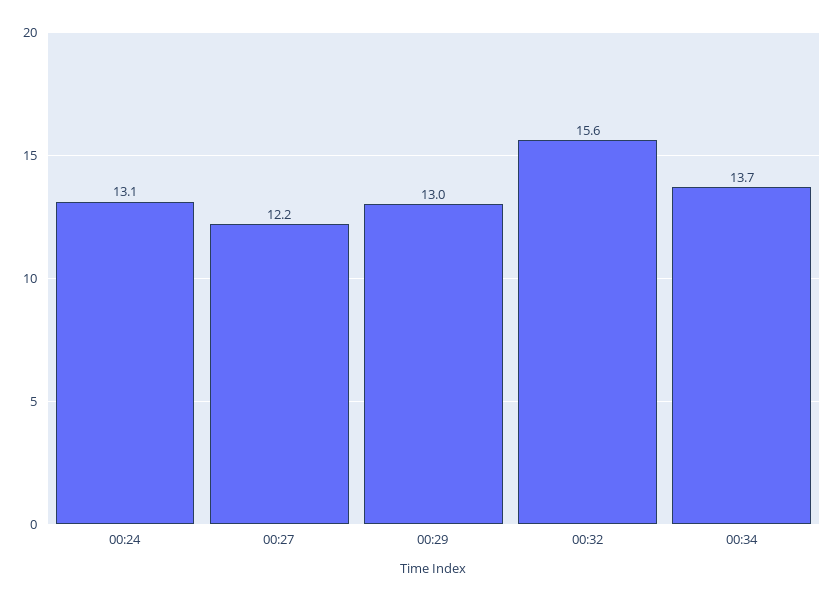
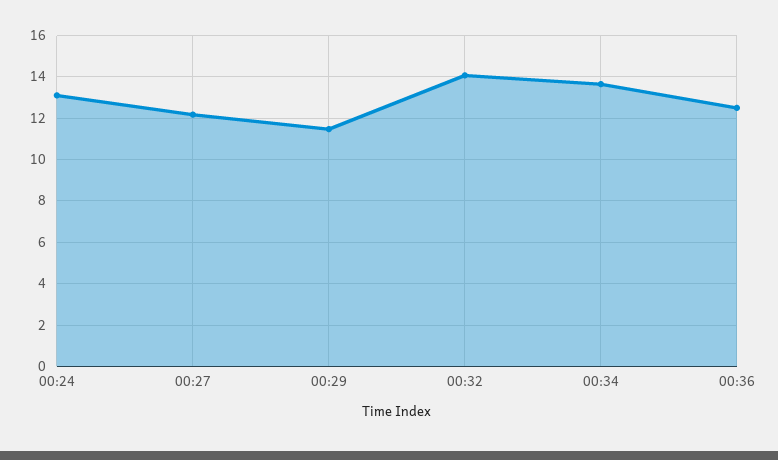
00:29: 13 -> 11.5
00:32: 15.6 -> 14
00:36: none -> 12.5

